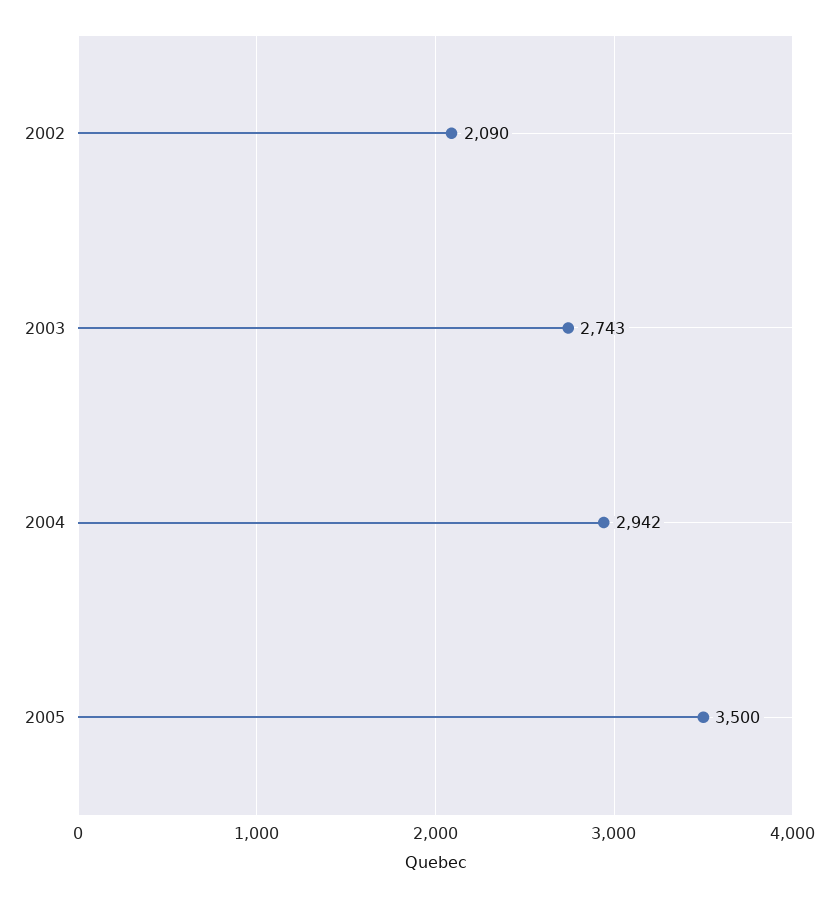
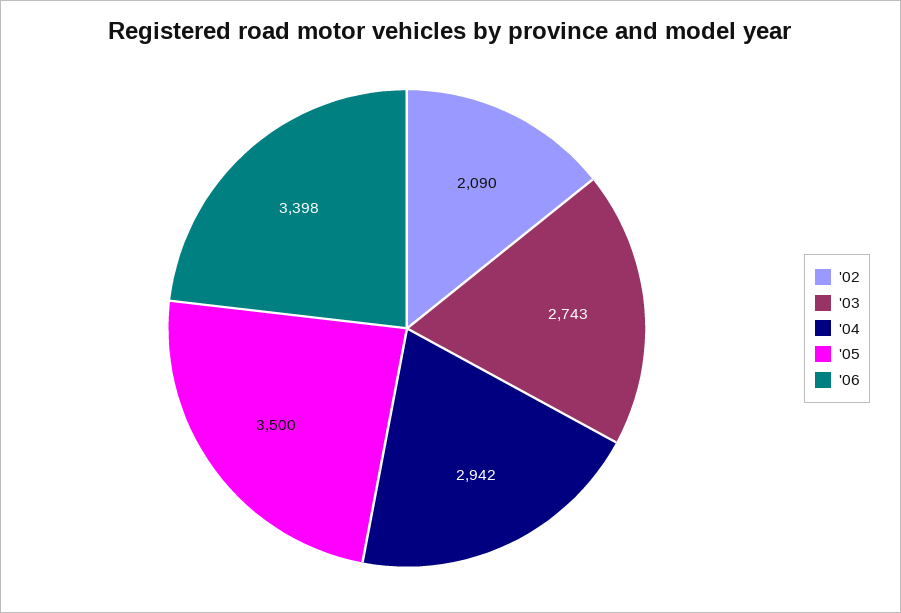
'06: none -> 3398

